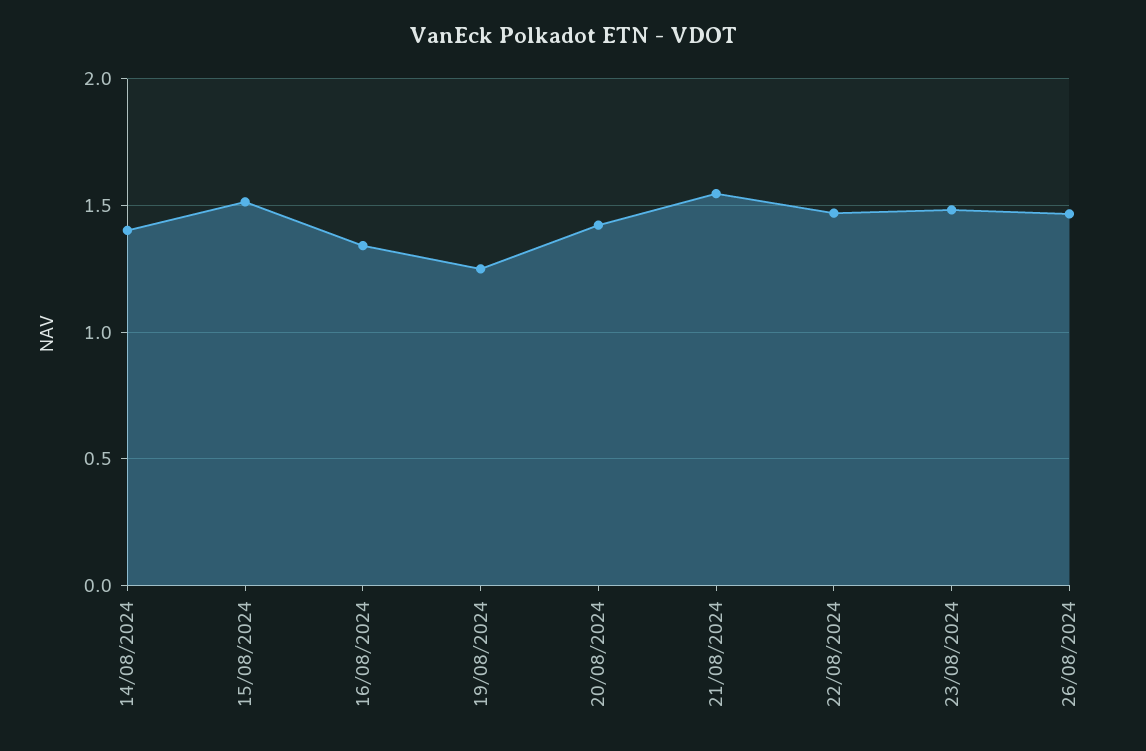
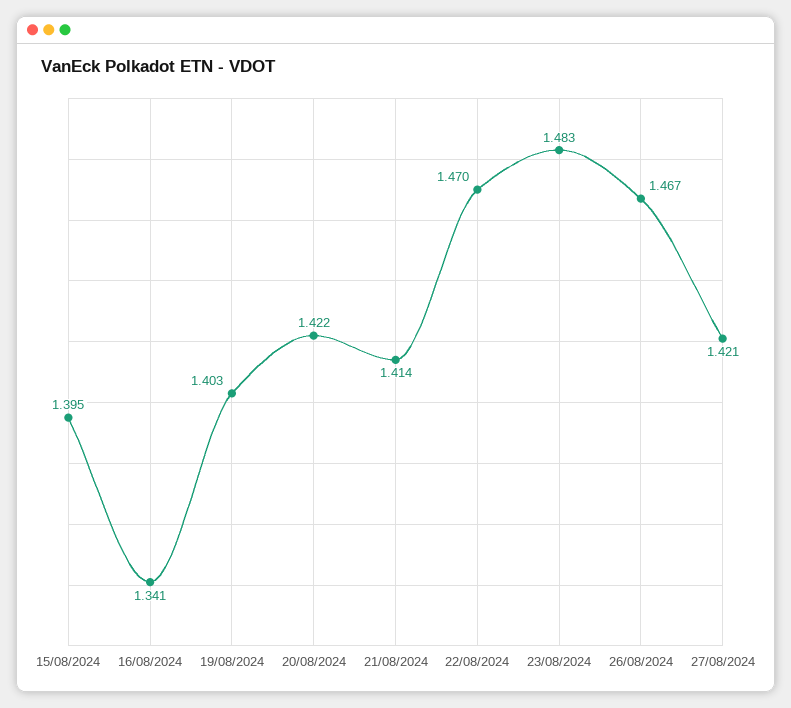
14/08/2024: 1.4 -> none
15/08/2024: 1.5 -> 1.395
19/08/2024: 1.25 -> 1.403
21/08/2024: 1.55 -> 1.414
27/08/2024: none -> 1.421

